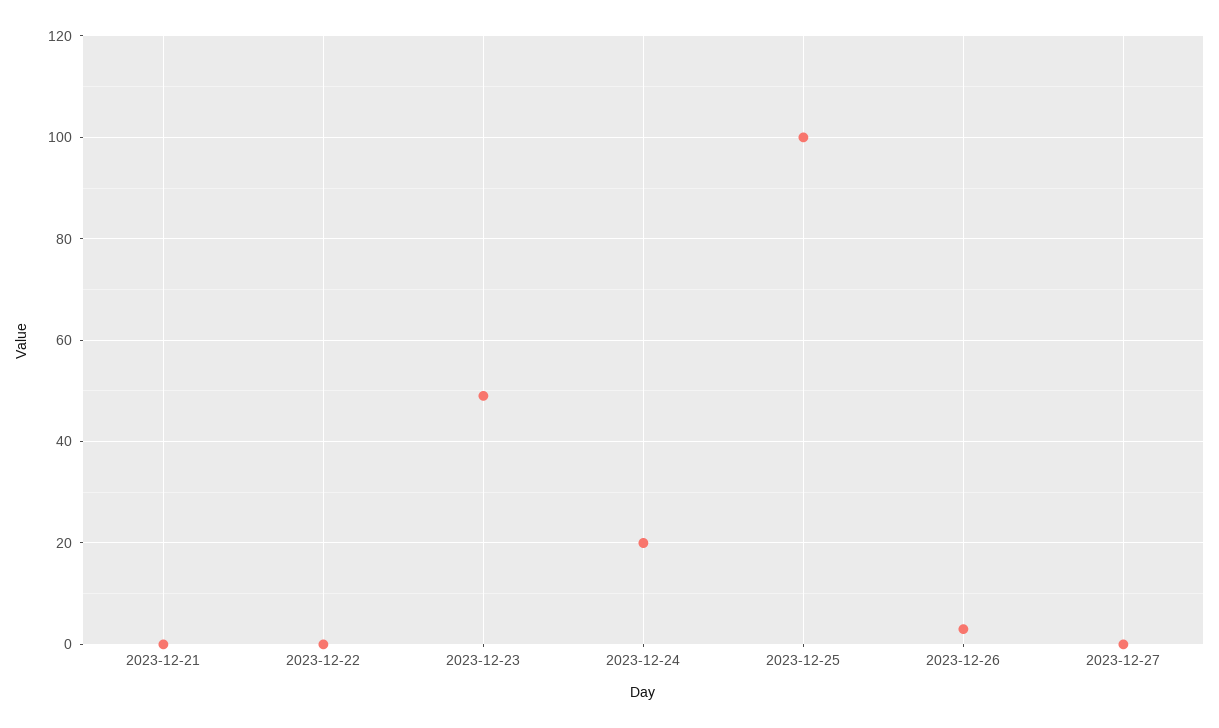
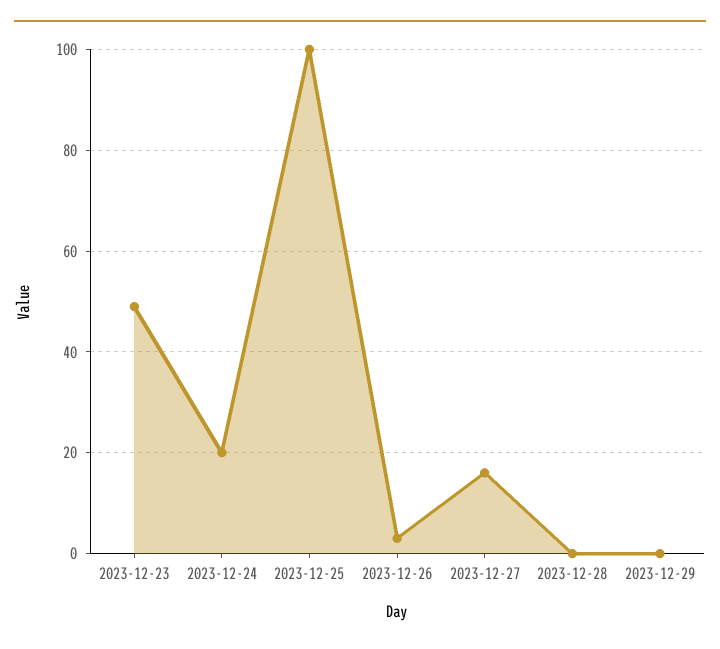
2023-12-21: 0 -> none
2023-12-22: 0 -> none
2023-12-27: 0 -> 15
2023-12-28: none -> 0
2023-12-29: none -> 0

